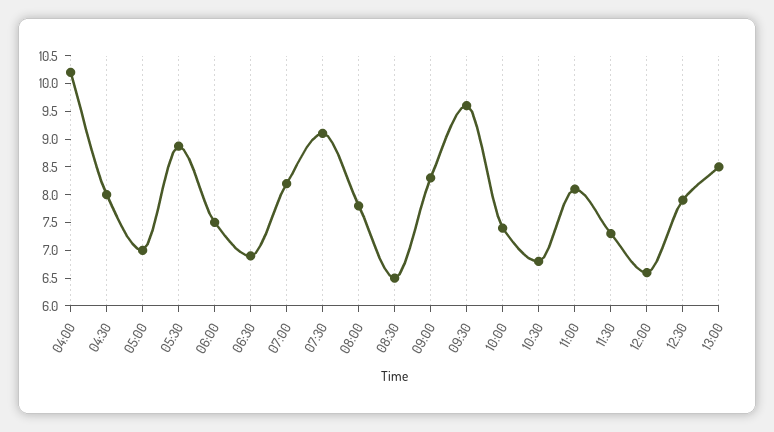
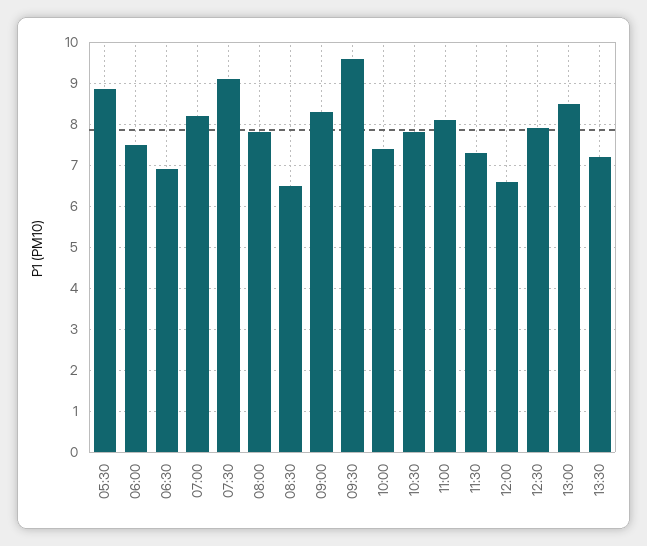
04:00: 10.25 -> none
04:30: 8 -> none
05:00: 7 -> none
10:30: 6.75 -> 7.8
13:30: none -> 7.2

